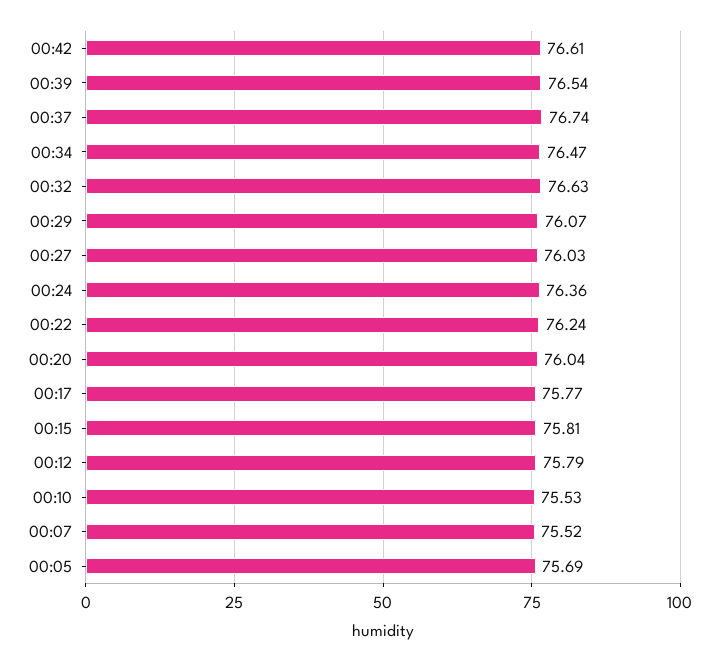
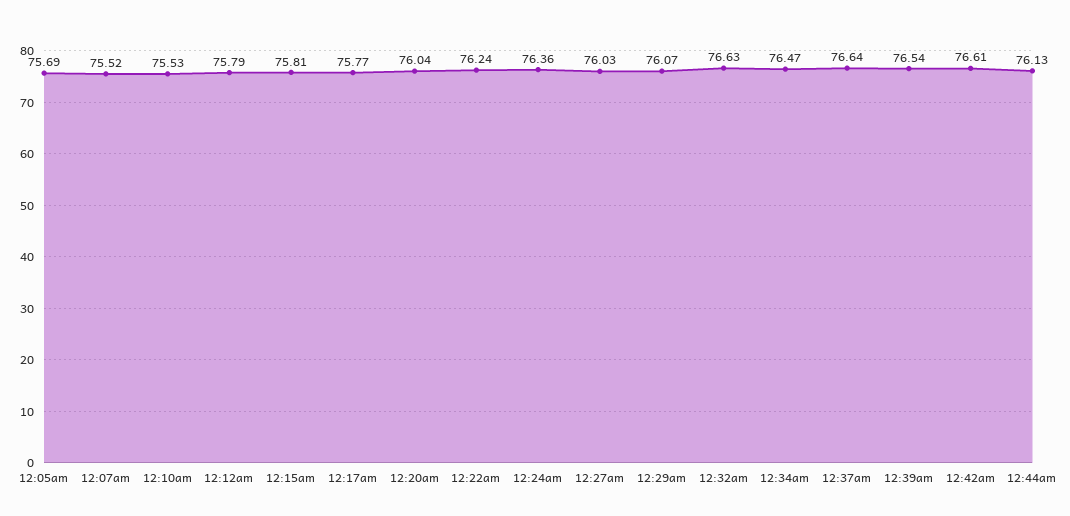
00:37: 76.74 -> 76.64
12:44am: none -> 76.13

